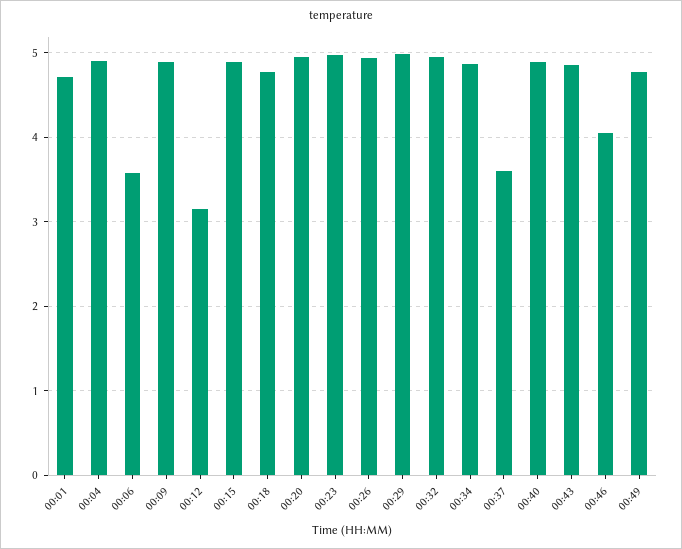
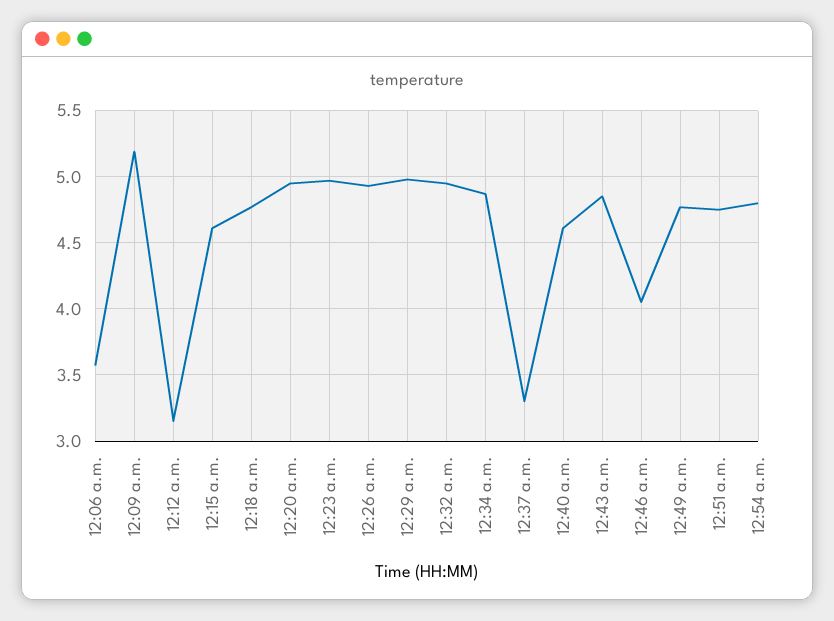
00:01: 4.7 -> none
00:04: 4.9 -> none
00:09: 4.9 -> 5.2
00:15: 4.9 -> 4.6
00:37: 3.6 -> 3.3
00:40: 4.9 -> 4.6
12:51 a.m.: none -> 4.75
12:54 a.m.: none -> 4.8

